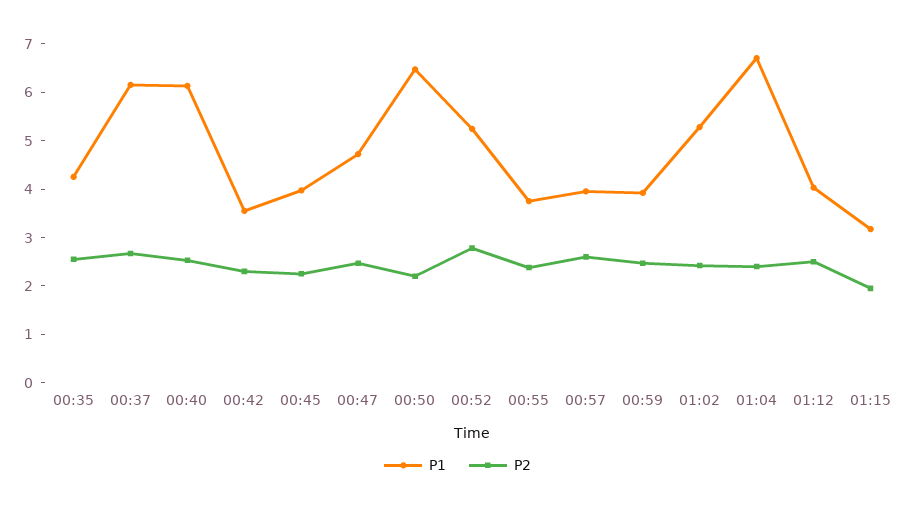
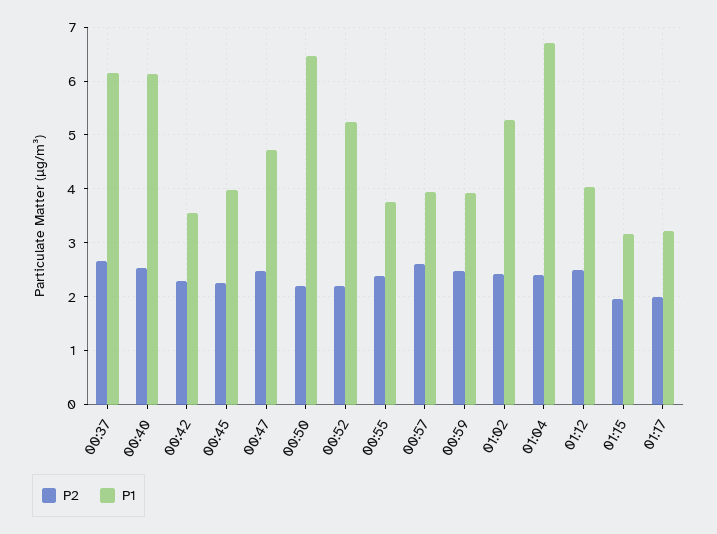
P1, 00:35: 4.2 -> none
P2, 00:35: 2.6 -> none
P2, 00:52: 2.8 -> 2.2
P2, 01:17: none -> 2
P1, 01:17: none -> 3.2

